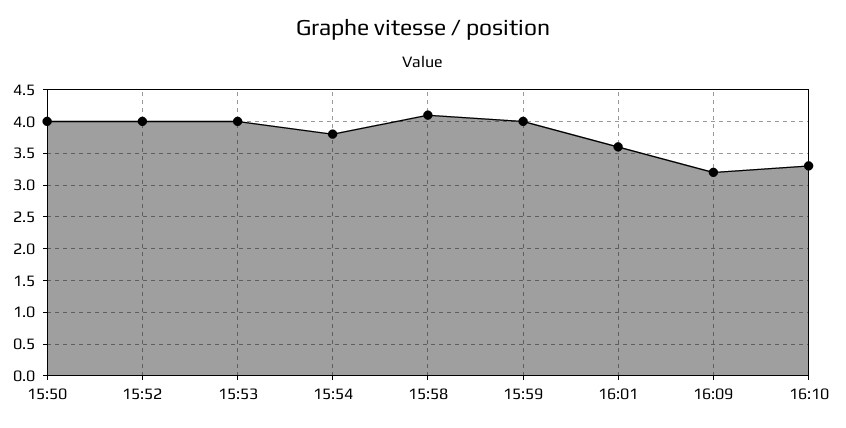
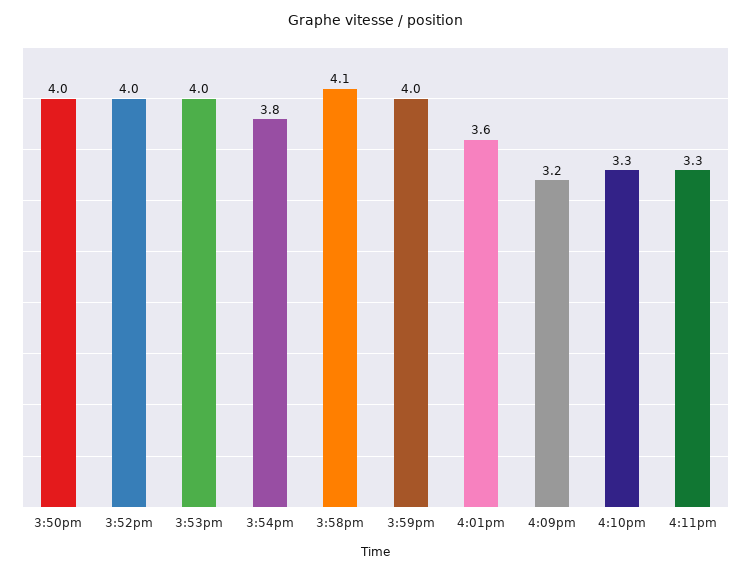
4:11pm: none -> 3.3

